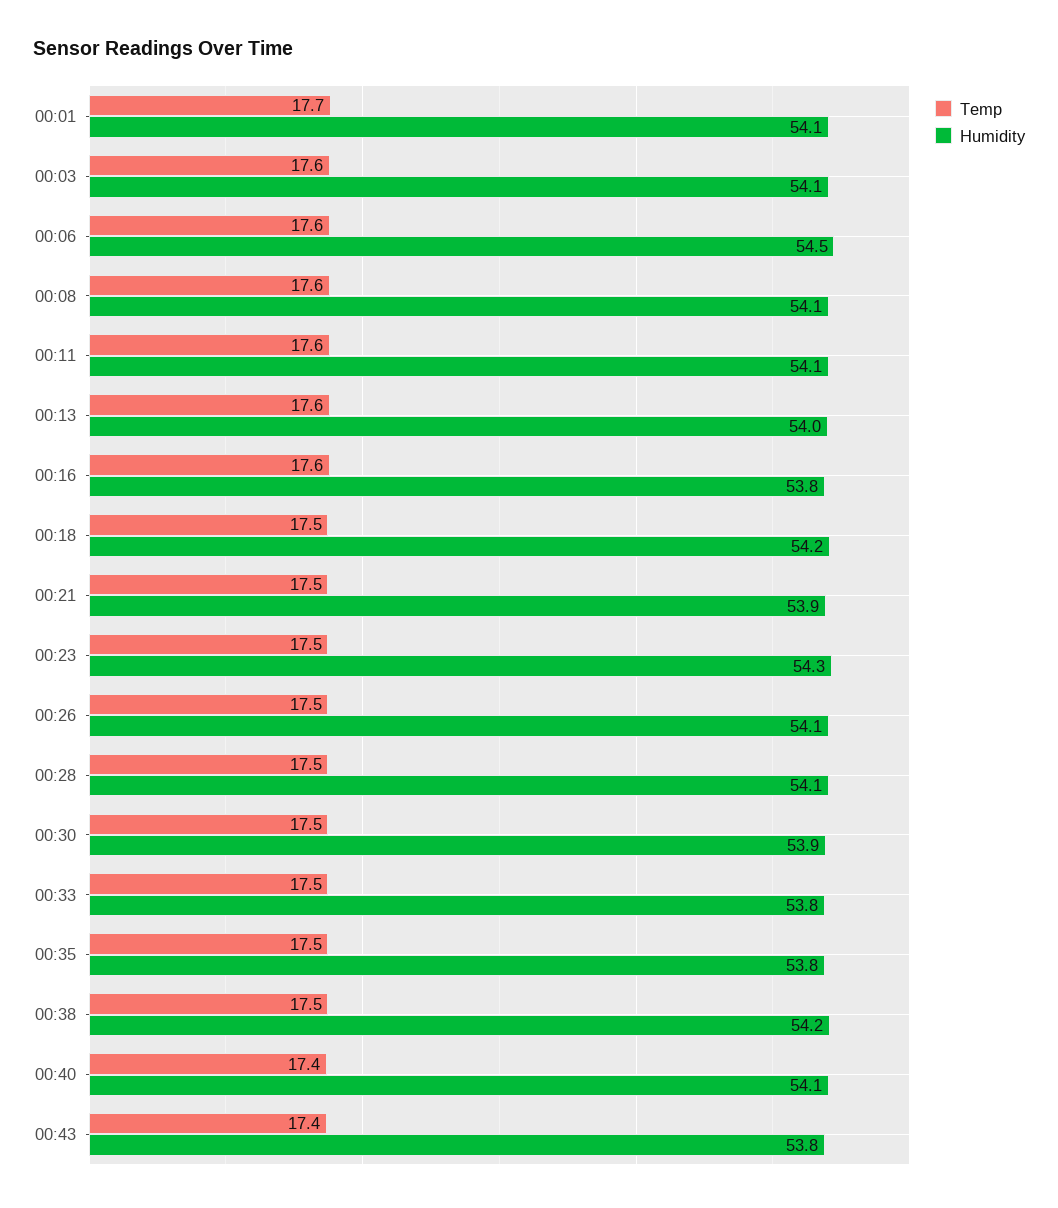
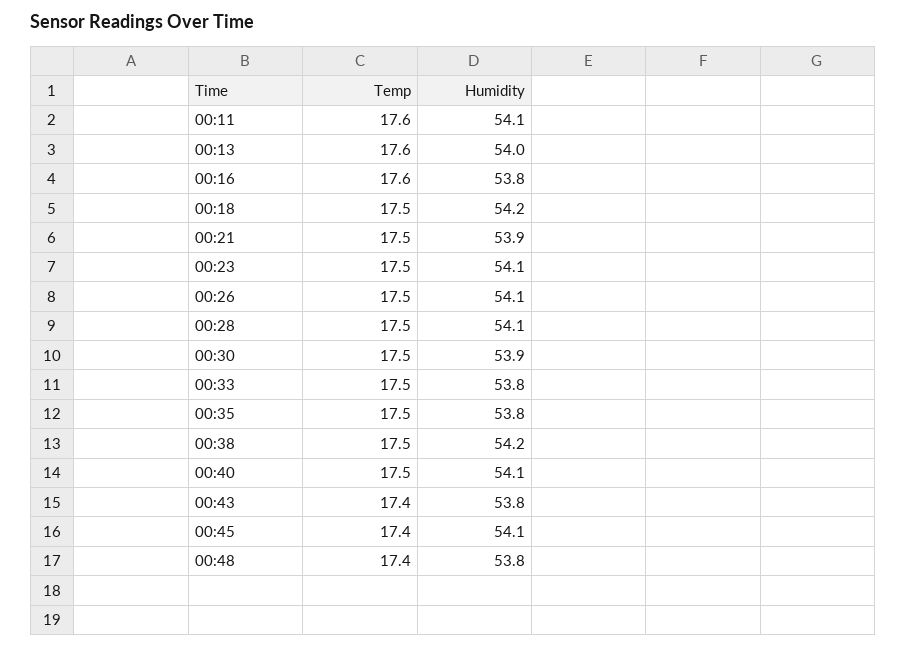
Temp, 00:01: 17.7 -> none
Humidity, 00:01: 54.1 -> none
Temp, 00:03: 17.6 -> none
Humidity, 00:03: 54.1 -> none
Temp, 00:06: 17.6 -> none
Humidity, 00:06: 54.5 -> none
Temp, 00:08: 17.6 -> none
Humidity, 00:08: 54.1 -> none
Humidity, 00:23: 54.3 -> 54.1
Temp, 00:40: 17.4 -> 17.5
Temp, 00:45: none -> 17.4
Humidity, 00:45: none -> 54.1
Temp, 00:48: none -> 17.4
Humidity, 00:48: none -> 53.8

